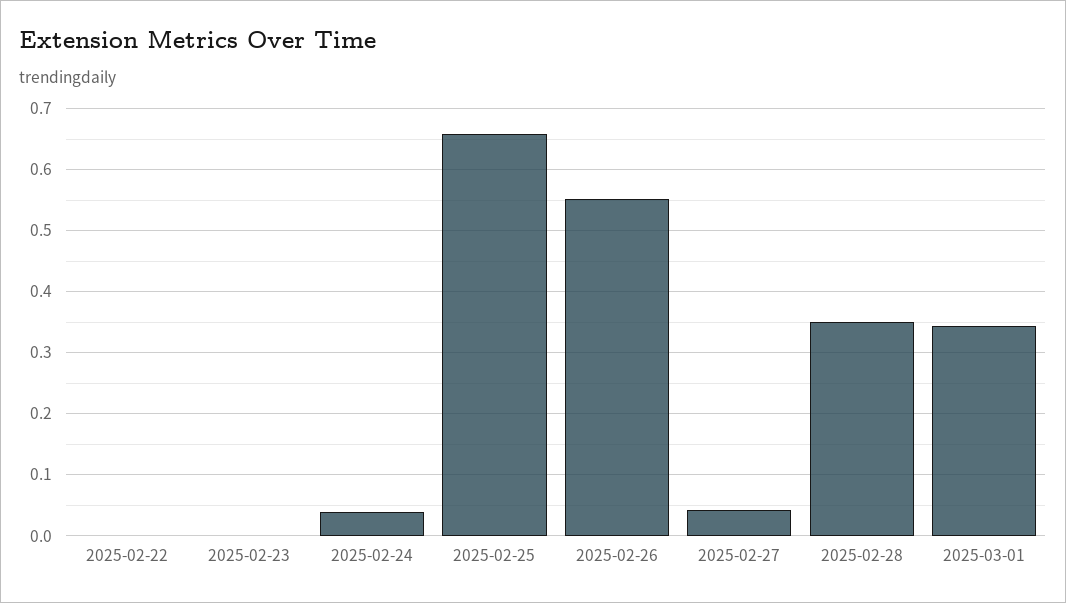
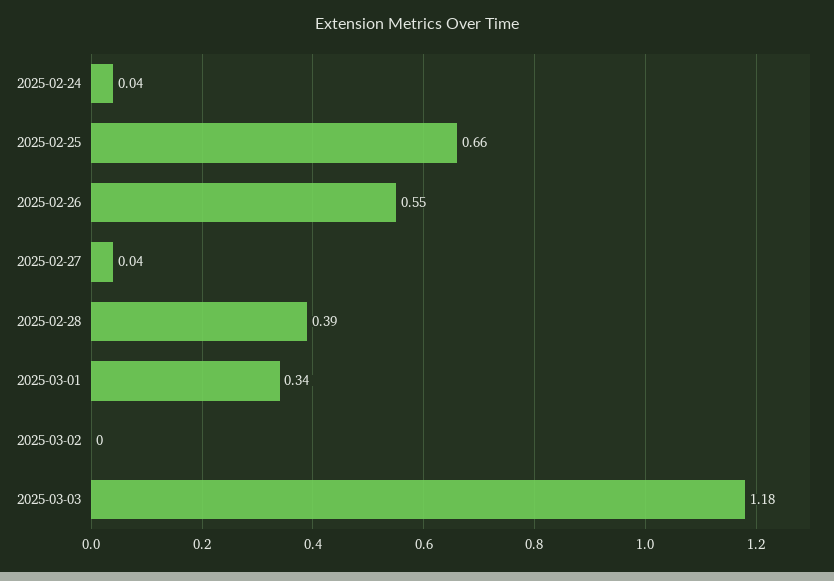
2025-02-22: 0 -> none
2025-02-23: 0 -> none
2025-02-28: 0.35 -> 0.39
2025-03-02: none -> 0
2025-03-03: none -> 1.18

